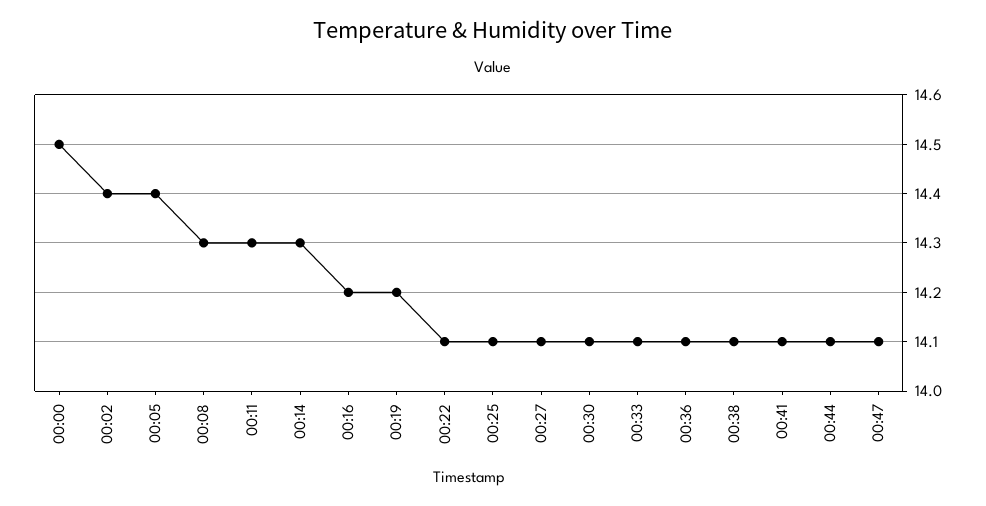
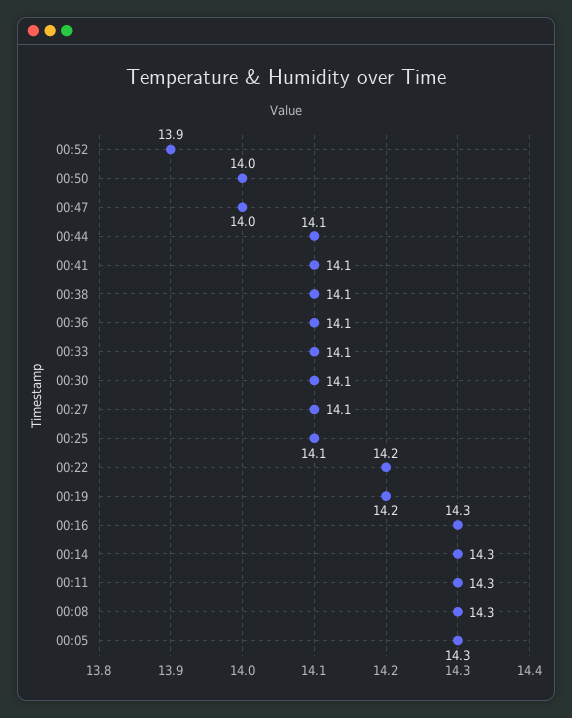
00:00: 14.5 -> none
00:02: 14.4 -> none
00:05: 14.4 -> 14.3
00:16: 14.2 -> 14.3
00:22: 14.1 -> 14.2
00:47: 14.1 -> 14
00:52: none -> 13.9
00:50: none -> 14

